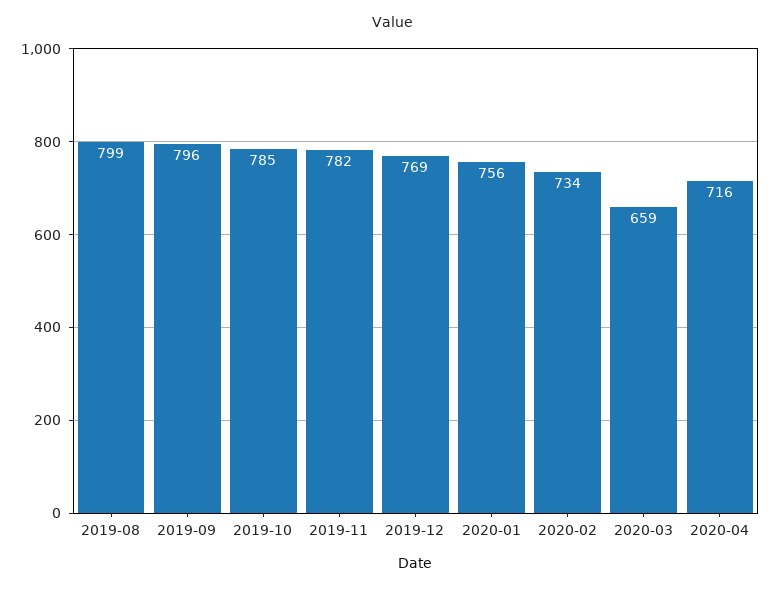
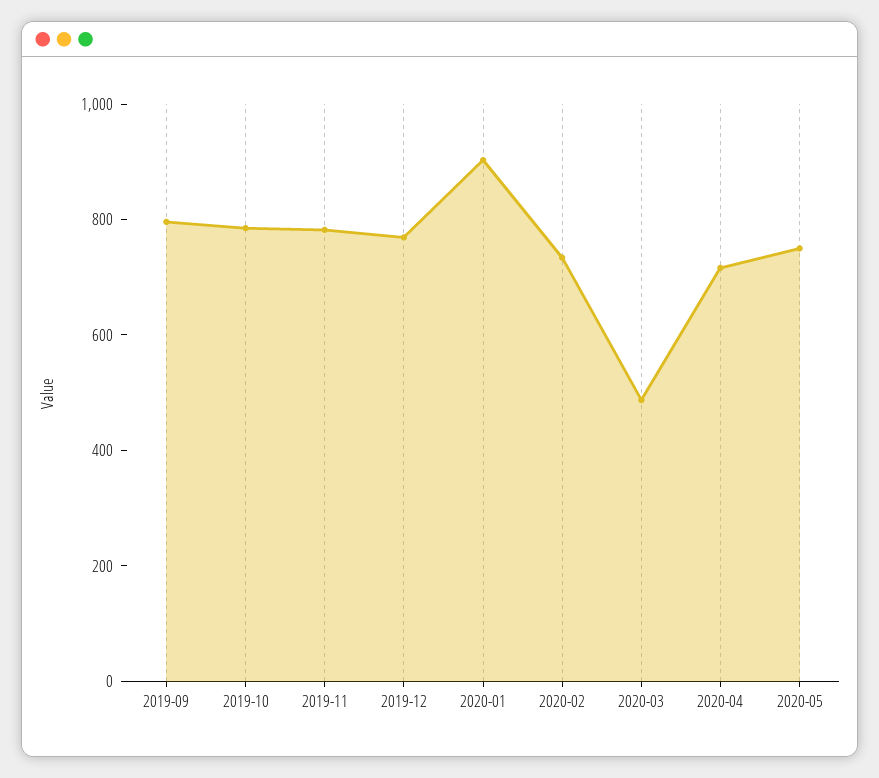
2019-08: 799 -> none
2020-01: 756 -> 900
2020-03: 659 -> 500
2020-05: none -> 750

